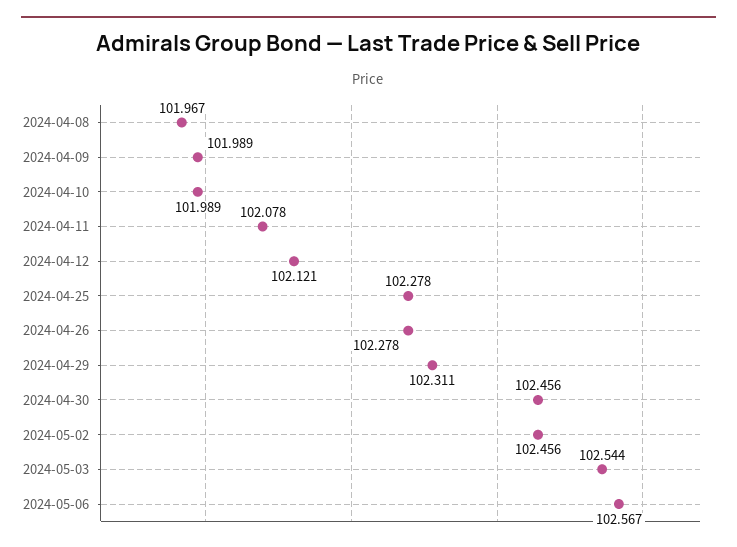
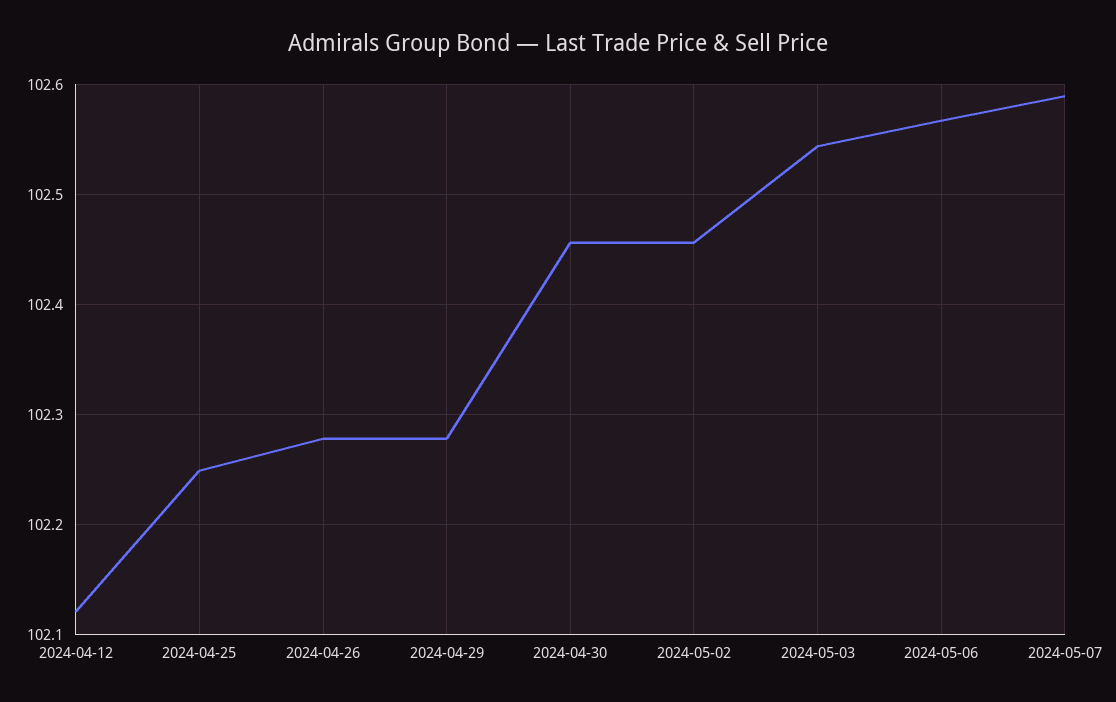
2024-04-08: 101.967 -> none
2024-04-09: 101.989 -> none
2024-04-10: 101.989 -> none
2024-04-11: 102.078 -> none
2024-04-25: 102.278 -> 102.25
2024-04-29: 102.311 -> 102.28
2024-05-07: none -> 102.59

